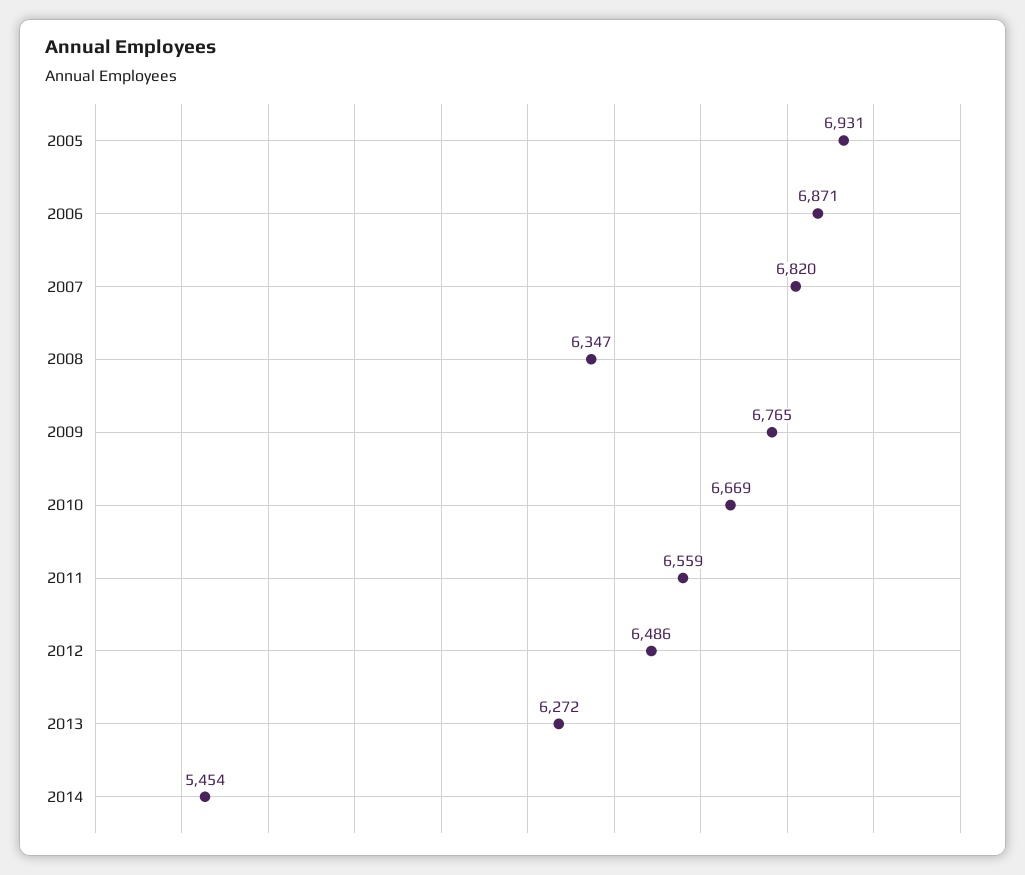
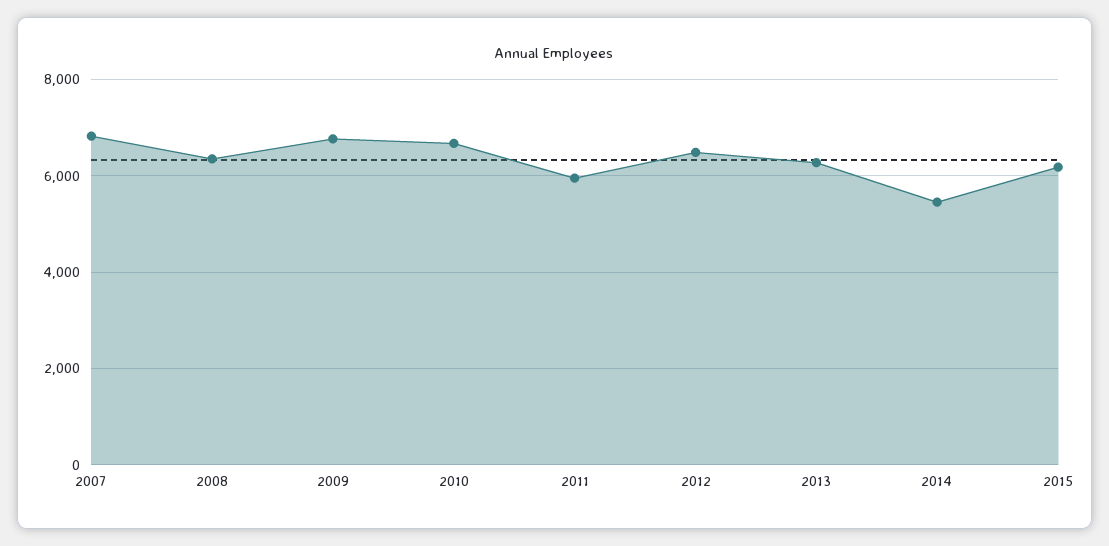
2005: 6931 -> none
2006: 6871 -> none
2011: 6559 -> 6000
2015: none -> 6200

